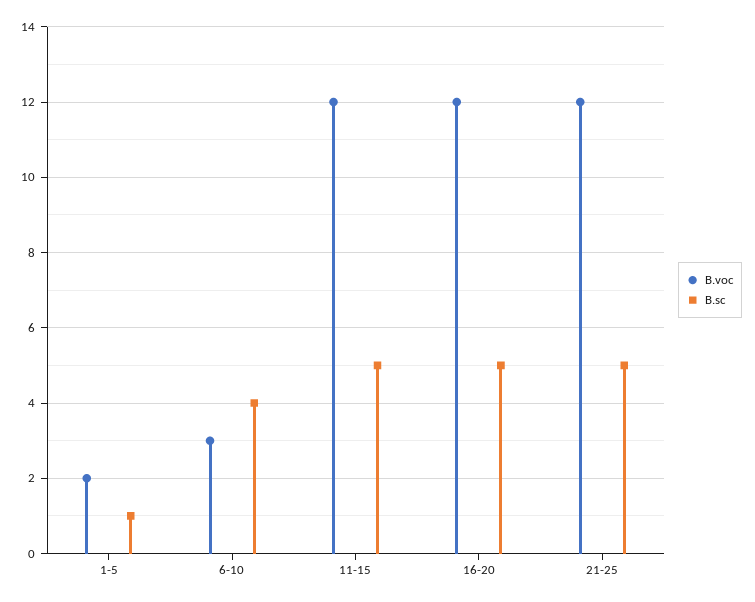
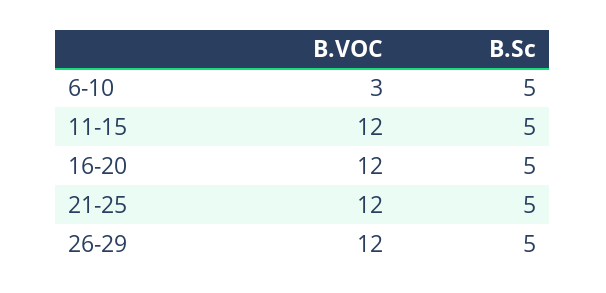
B.voc, 1-5: 2 -> none
B.sc, 1-5: 1 -> none
B.sc, 6-10: 4 -> 5
B.voc, 26-29: none -> 12
B.sc, 26-29: none -> 5

